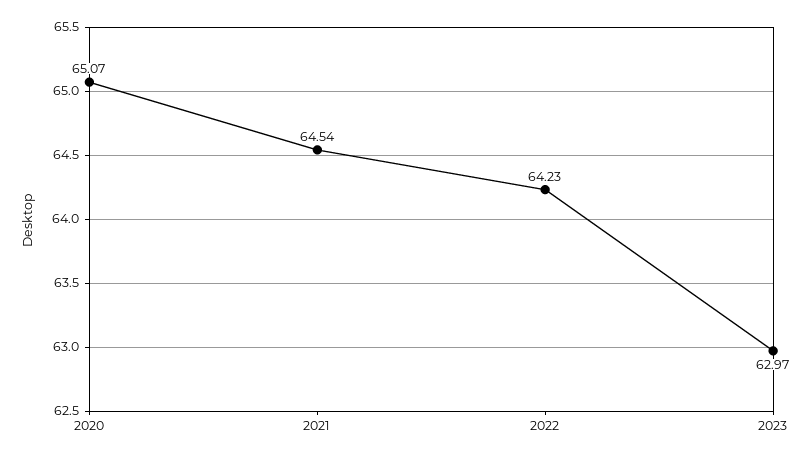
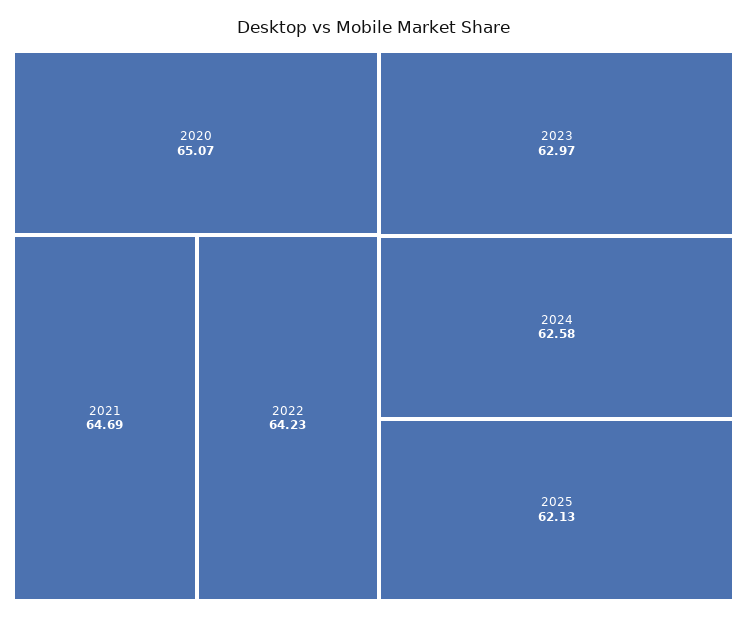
2021: 64.54 -> 64.69
2024: none -> 62.58
2025: none -> 62.13

